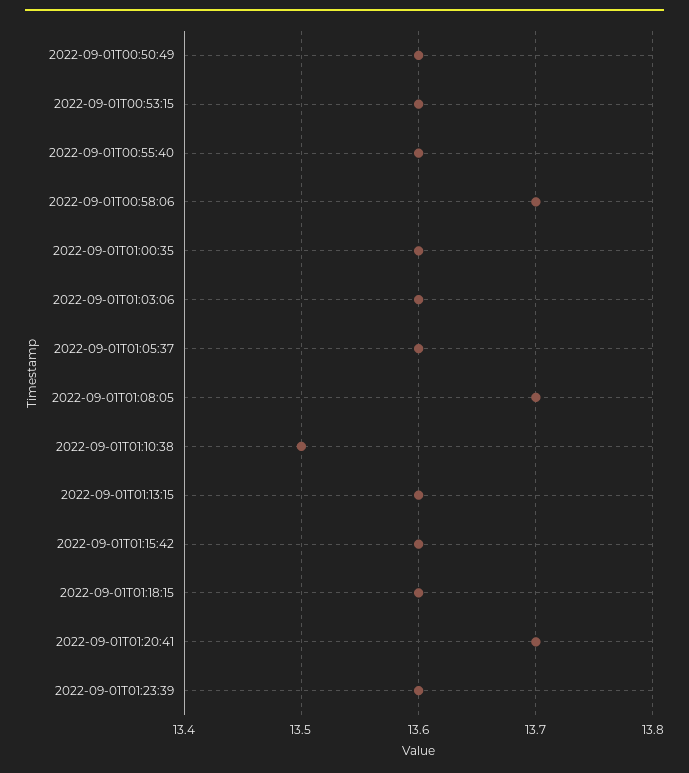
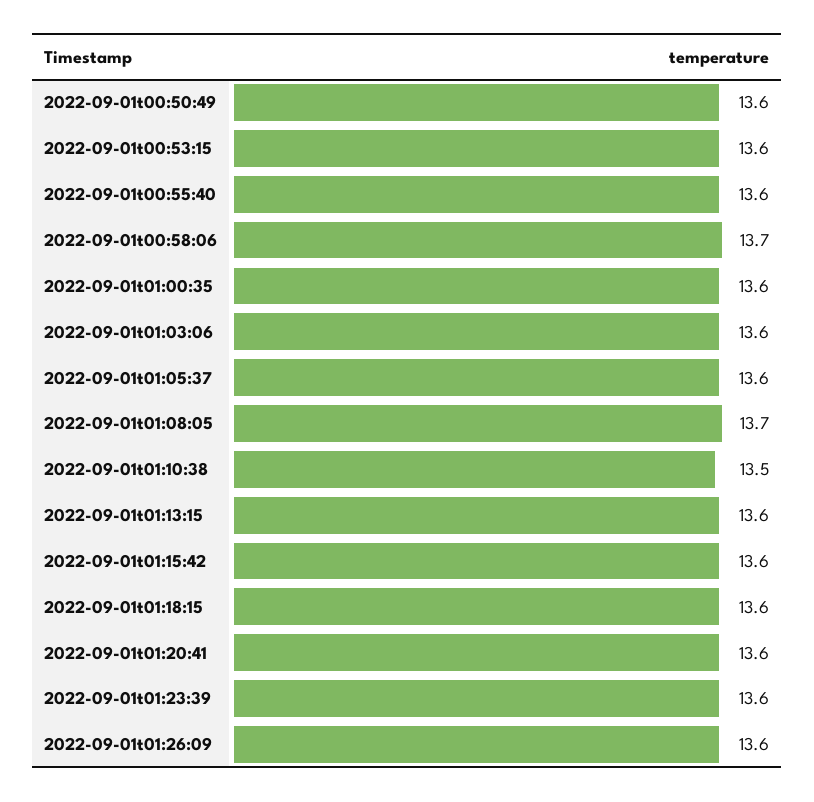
2022-09-01T01:20:41: 13.7 -> 13.6
2022-09-01t01:26:09: none -> 13.6

